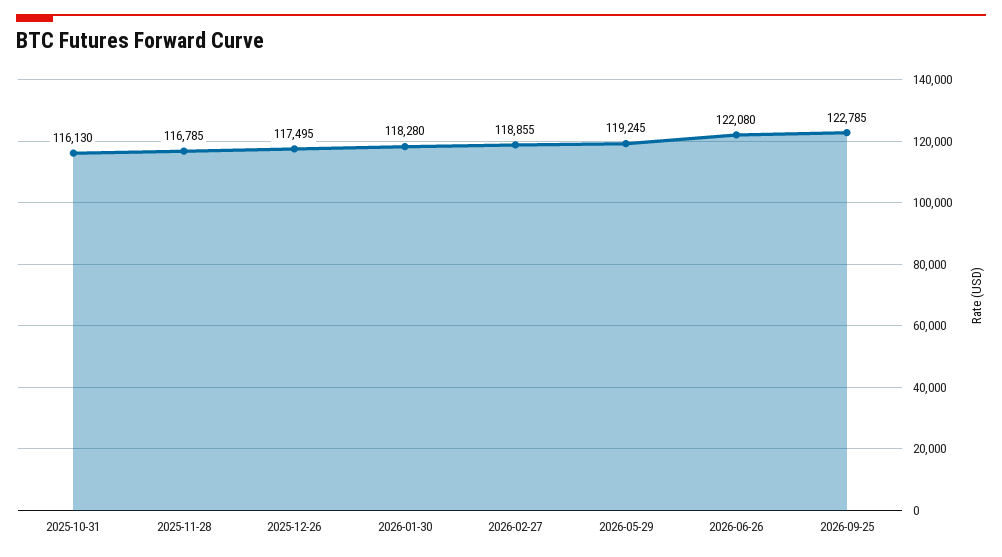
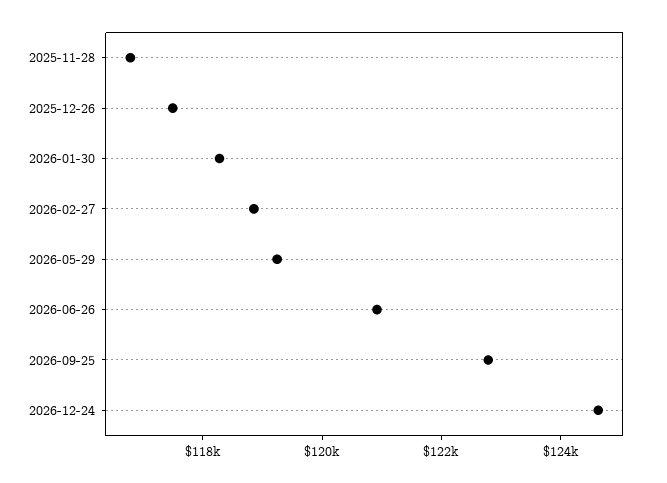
2025-10-31: 116130 -> none
2026-06-26: 122080 -> 121000
2026-12-24: none -> 124500

